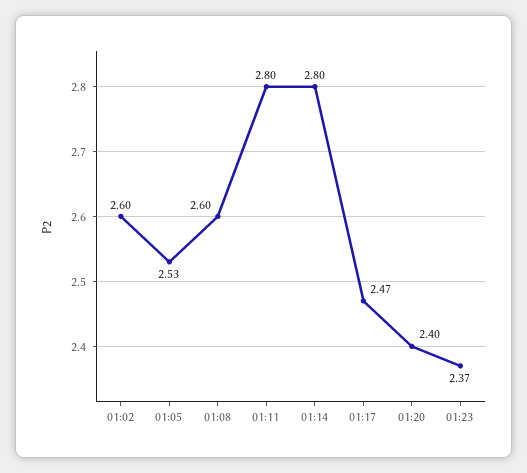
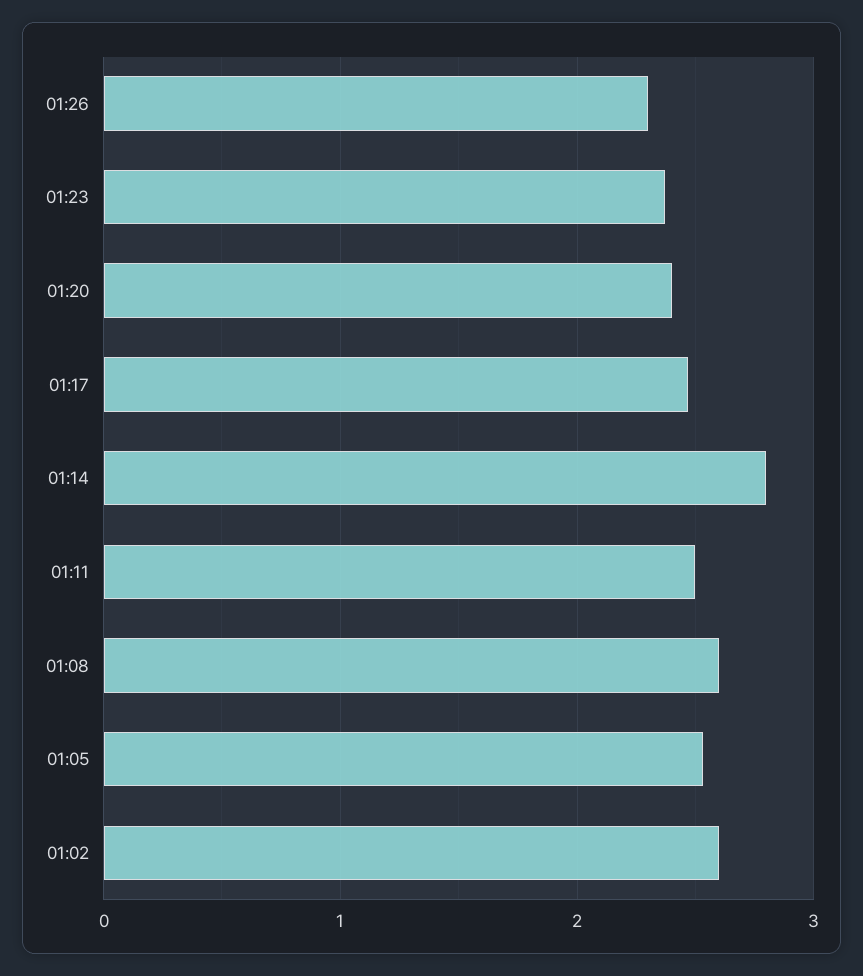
01:11: 2.8 -> 2.5
01:26: none -> 2.3

